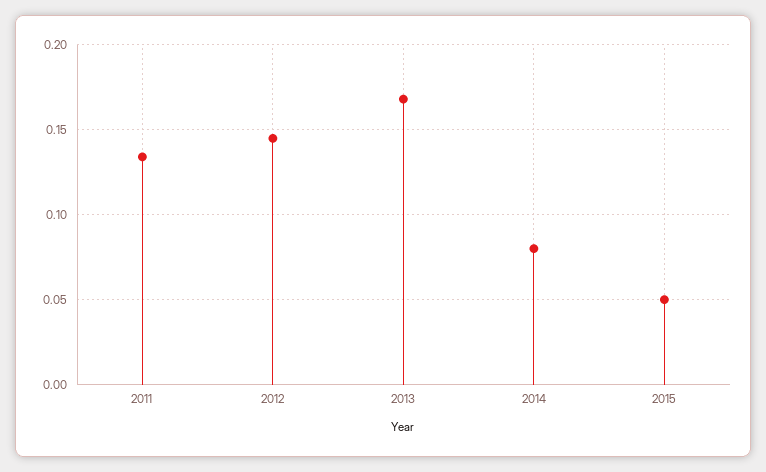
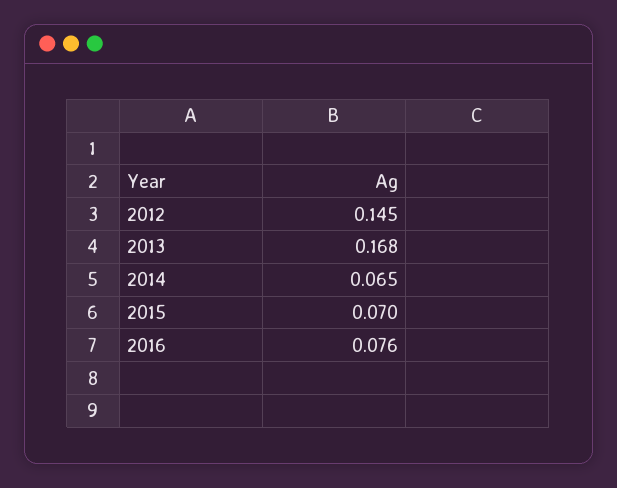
2011: 0.135 -> none
2014: 0.08 -> 0.065
2015: 0.05 -> 0.07
2016: none -> 0.076

